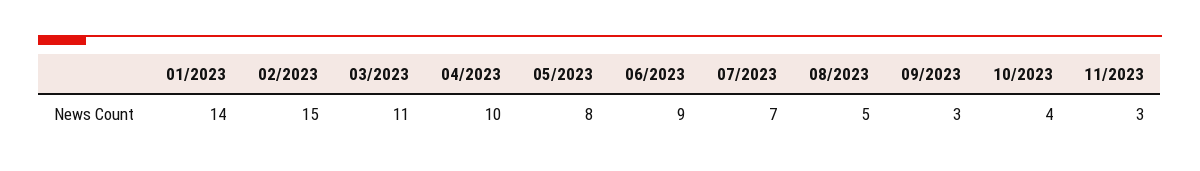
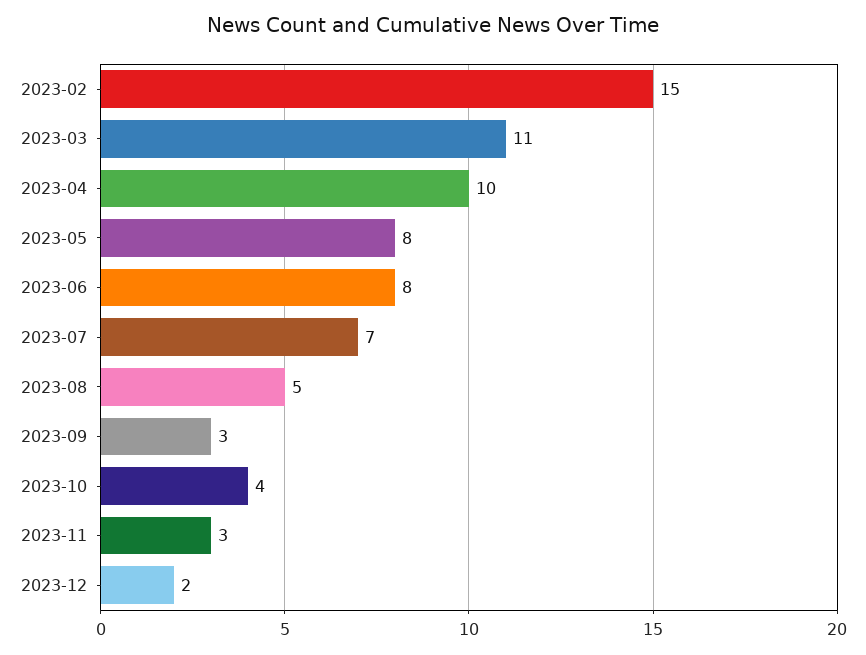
01/2023: 14 -> none
06/2023: 9 -> 8
2023-12: none -> 2

